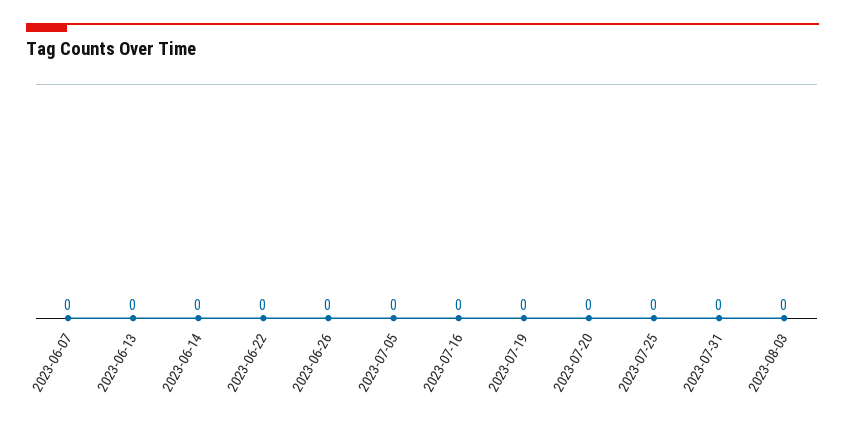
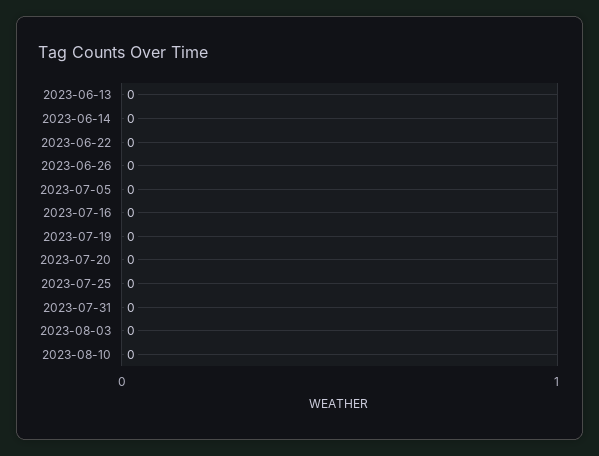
2023-06-07: 0 -> none
2023-08-10: none -> 0

